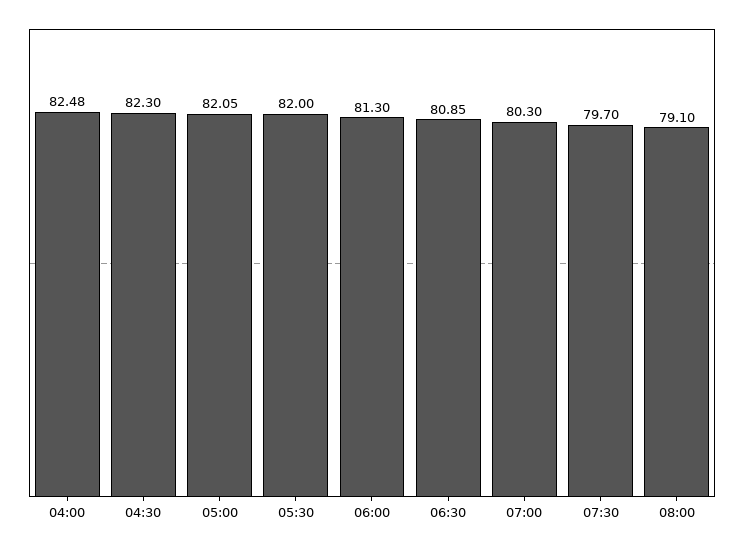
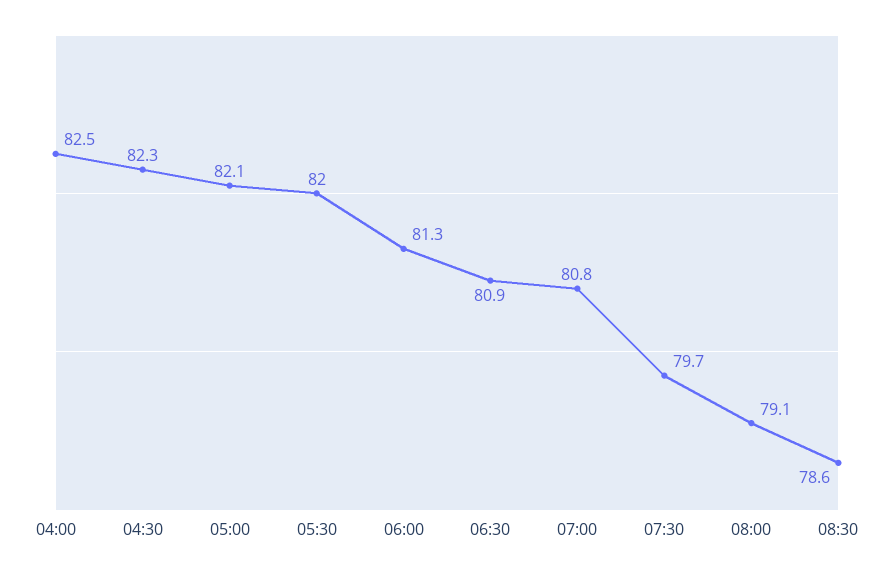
07:00: 80.3 -> 80.8
08:30: none -> 78.6

